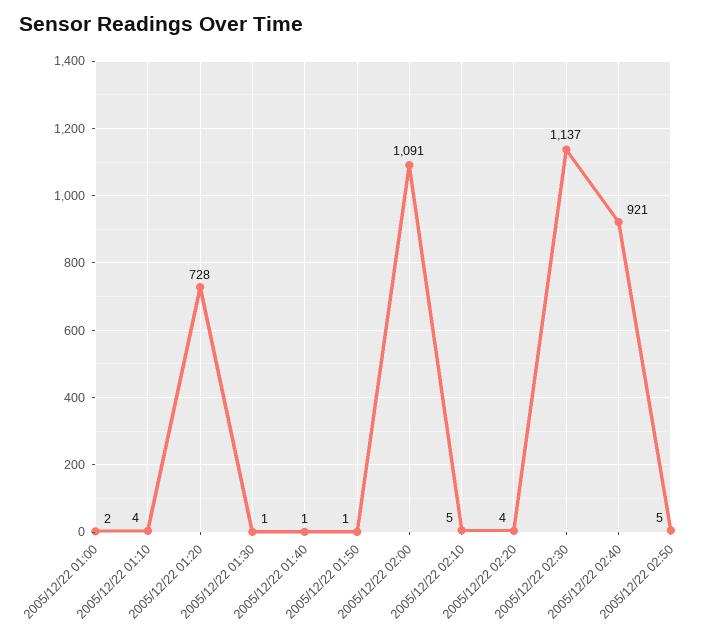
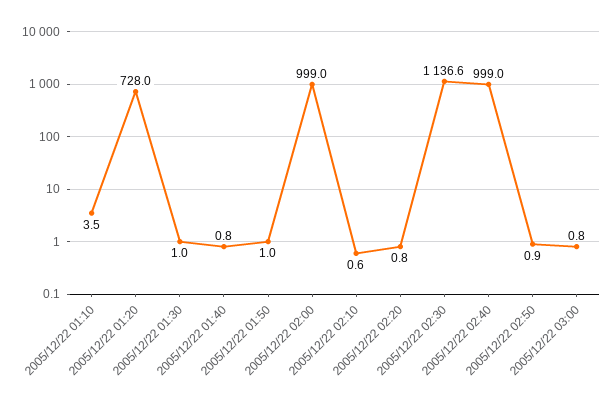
2005/12/22 01:00: 2 -> none
2005/12/22 02:00: 1091 -> 999
2005/12/22 02:10: 5 -> 0.6
2005/12/22 02:20: 4 -> 0.8
2005/12/22 02:40: 921 -> 999
2005/12/22 02:50: 5 -> 0.9
2005/12/22 03:00: none -> 0.8

